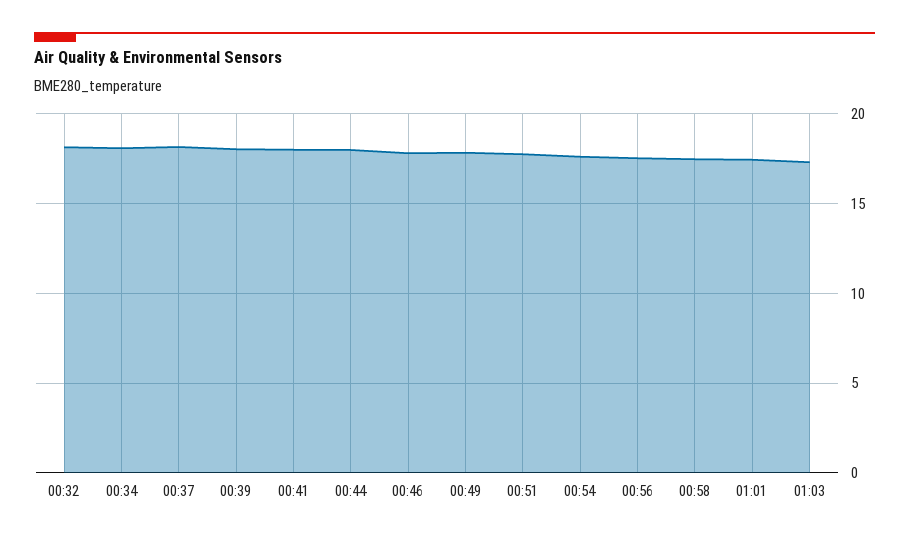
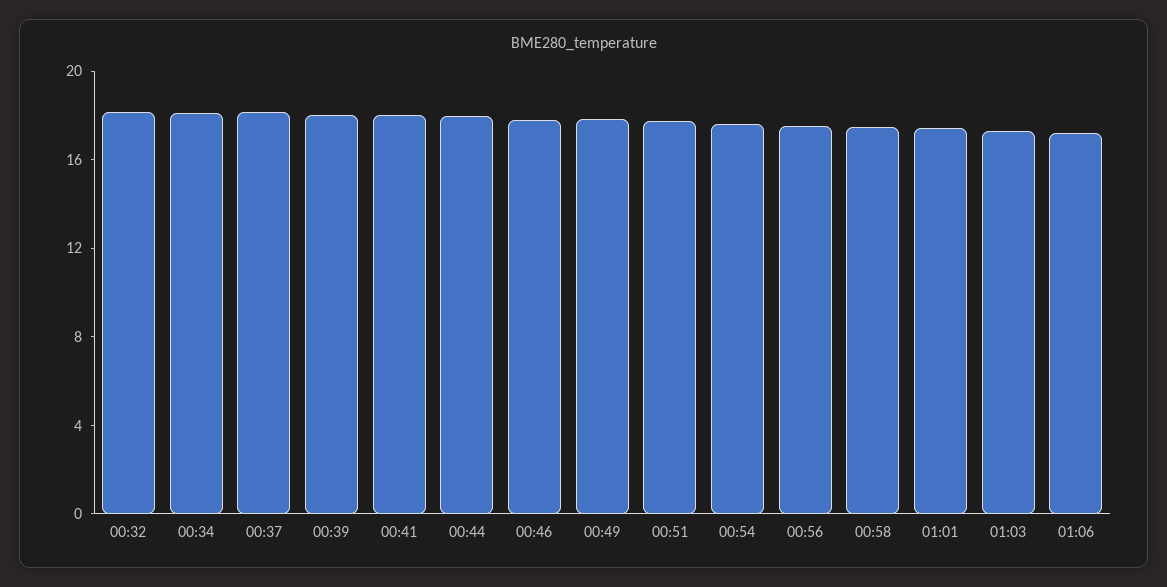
01:06: none -> 17

